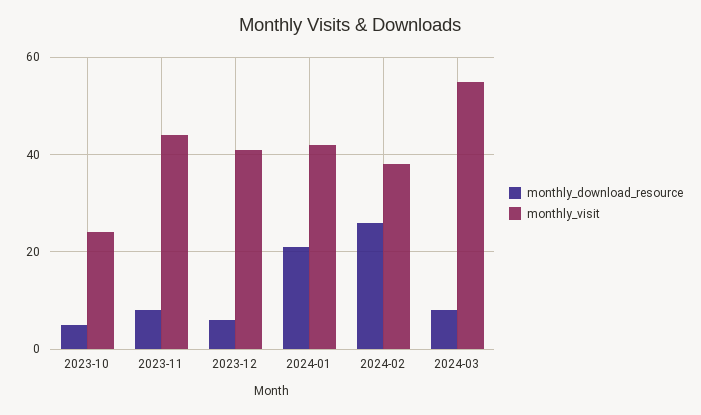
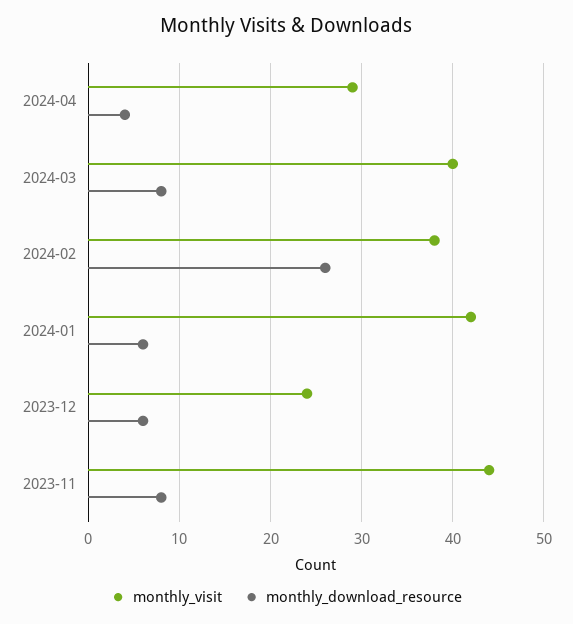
monthly_download_resource, 2023-10: 5 -> none
monthly_visit, 2023-10: 25 -> none
monthly_visit, 2023-12: 40 -> 24
monthly_download_resource, 2024-01: 20 -> 6
monthly_visit, 2024-03: 55 -> 40
monthly_visit, 2024-04: none -> 29
monthly_download_resource, 2024-04: none -> 4

